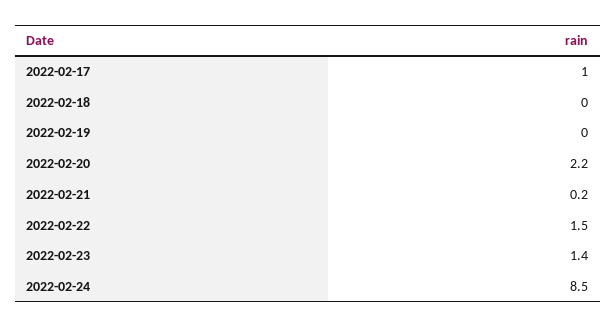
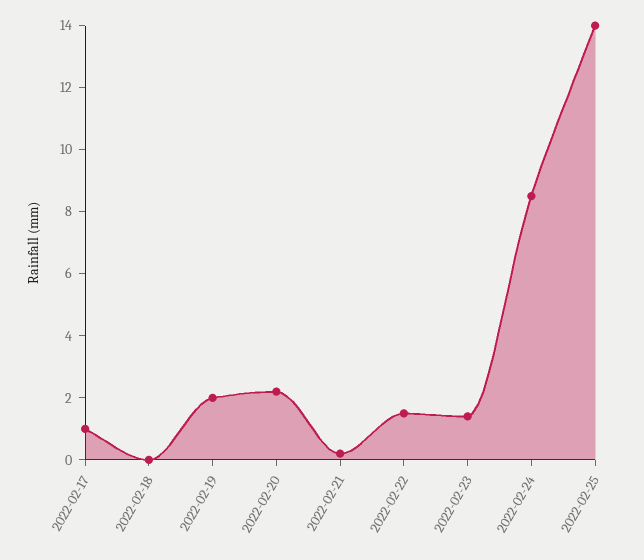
2022-02-19: 0 -> 2
2022-02-25: none -> 14

